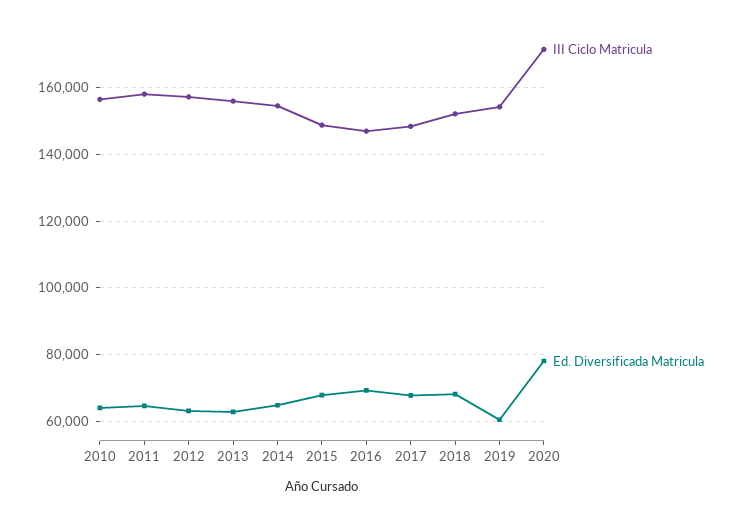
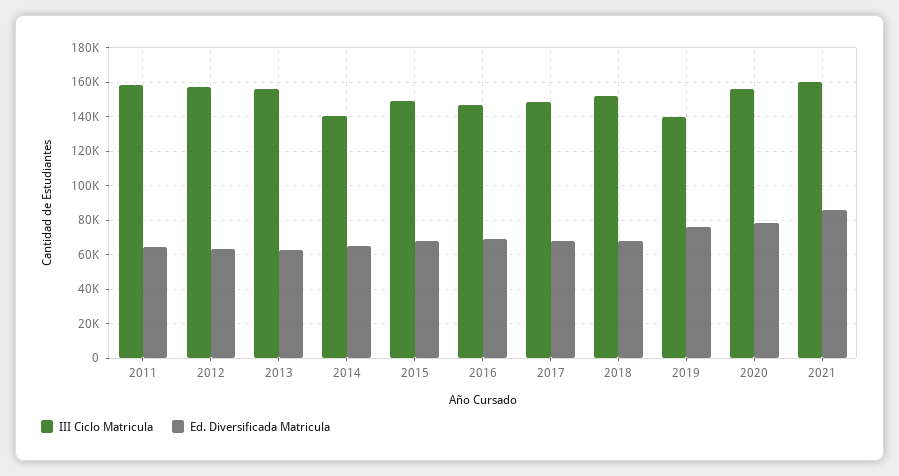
III Ciclo Matricula, 2010: 156000 -> none
Ed. Diversificada Matricula, 2010: 64000 -> none
III Ciclo Matricula, 2014: 154000 -> 140000
III Ciclo Matricula, 2019: 154000 -> 140000
Ed. Diversificada Matricula, 2019: 60000 -> 75000
III Ciclo Matricula, 2020: 172000 -> 155000
III Ciclo Matricula, 2021: none -> 160000
Ed. Diversificada Matricula, 2021: none -> 85000

